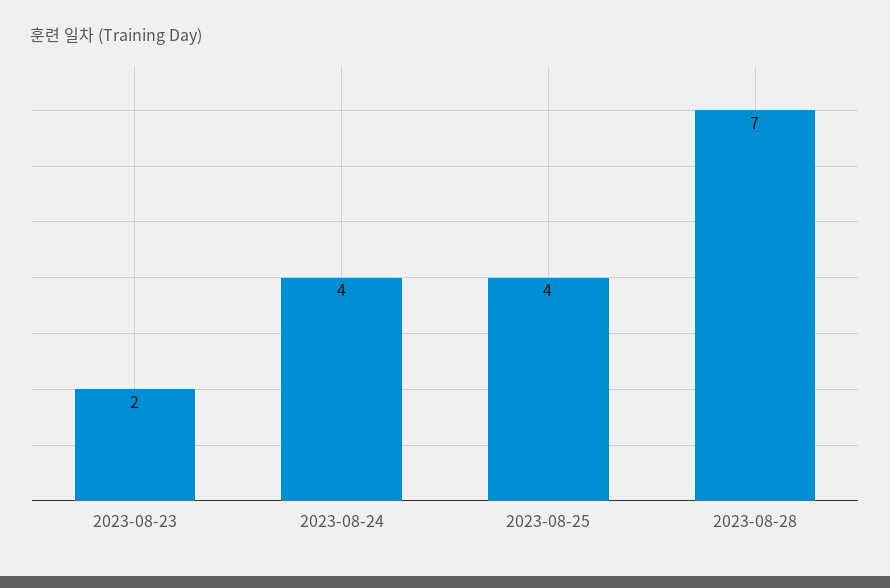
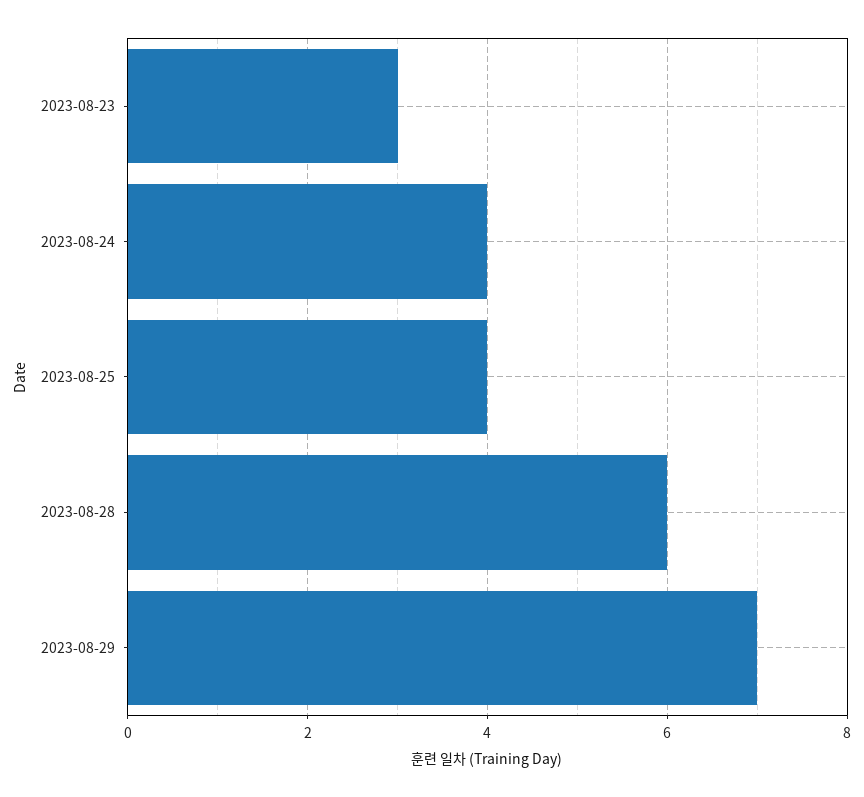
2023-08-23: 2 -> 3
2023-08-28: 7 -> 6
2023-08-29: none -> 7

